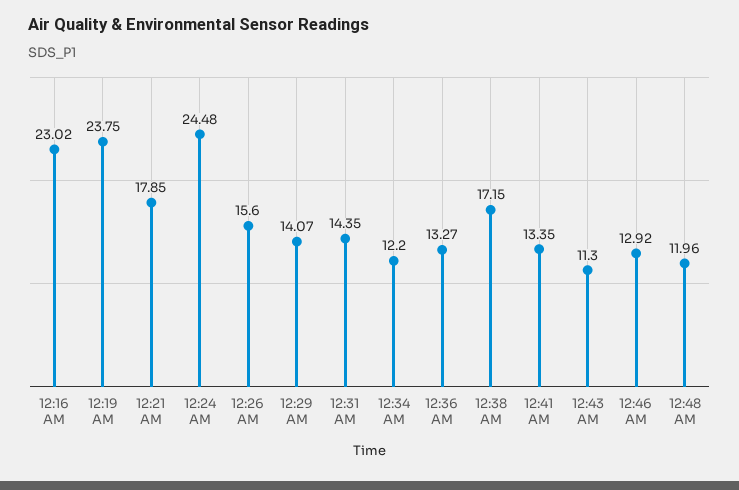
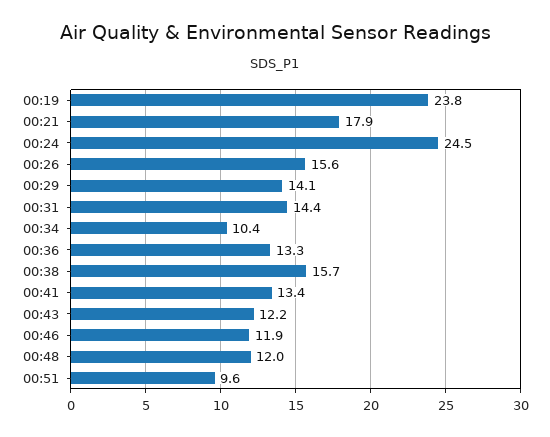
12:16 AM: 23.02 -> none
12:34 AM: 12.2 -> 10.4
12:38 AM: 17.15 -> 15.7
12:43 AM: 11.3 -> 12.2
12:46 AM: 12.92 -> 11.9
00:51: none -> 9.6

